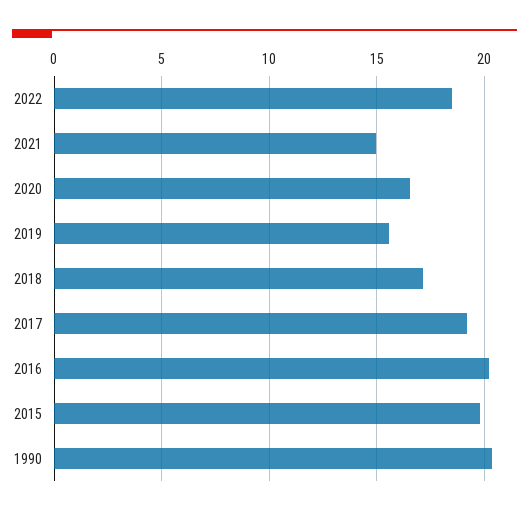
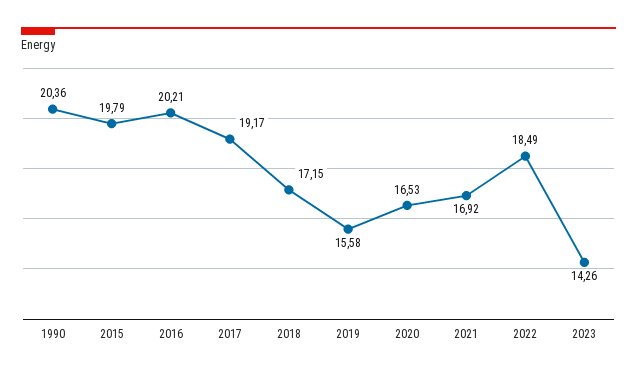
2021: 15 -> 16.92
2023: none -> 14.26

